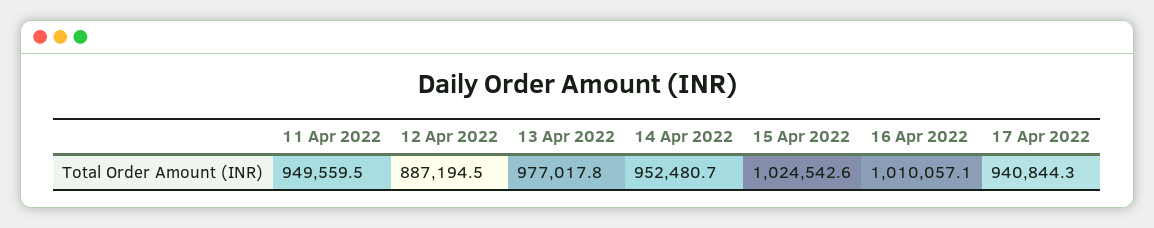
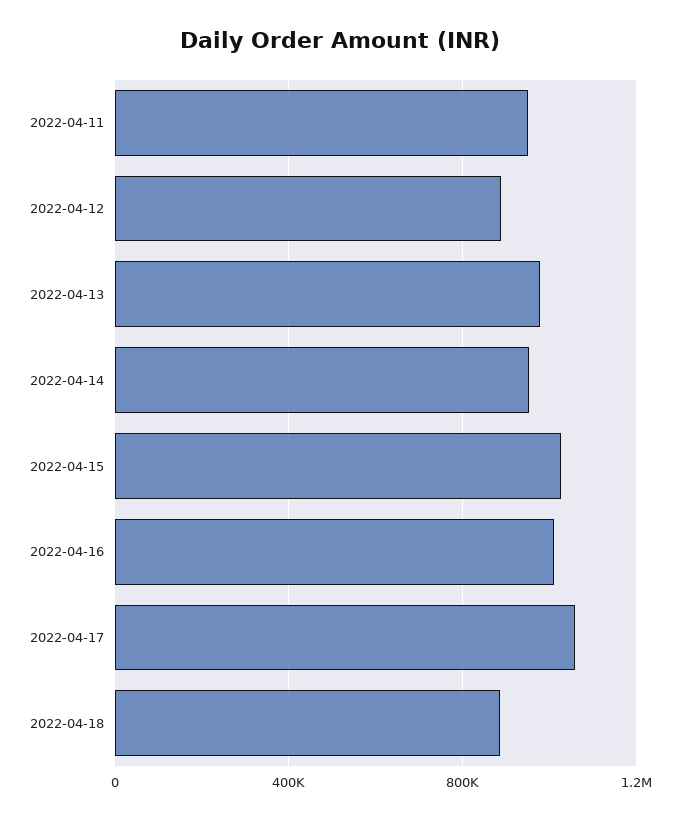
17 Apr 2022: 940844.3 -> 1050000
2022-04-18: none -> 900000

